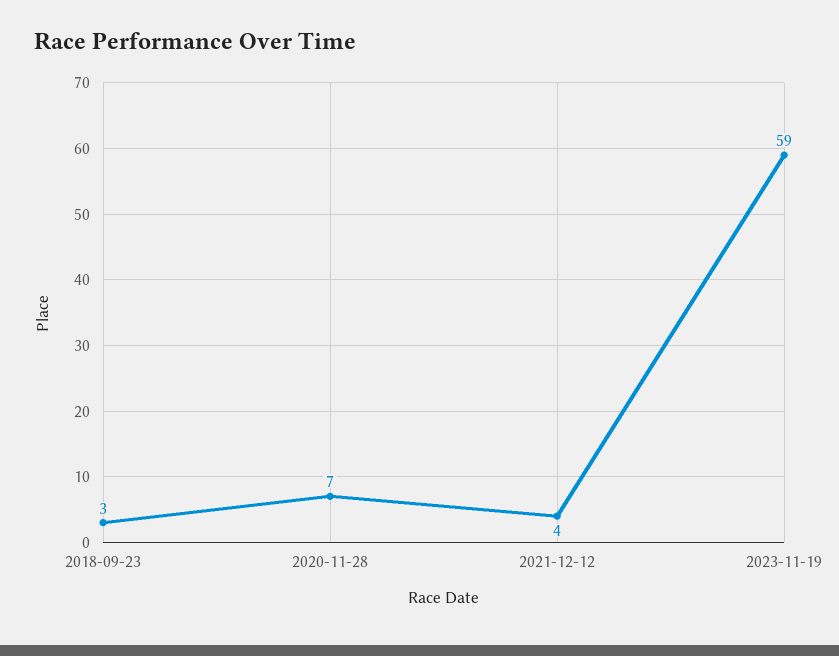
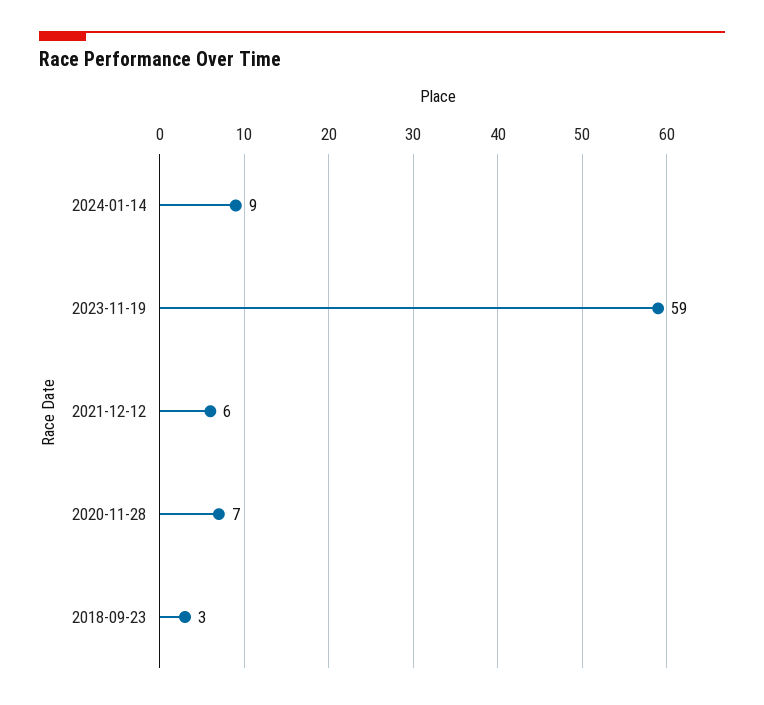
2021-12-12: 4 -> 6
2024-01-14: none -> 9

